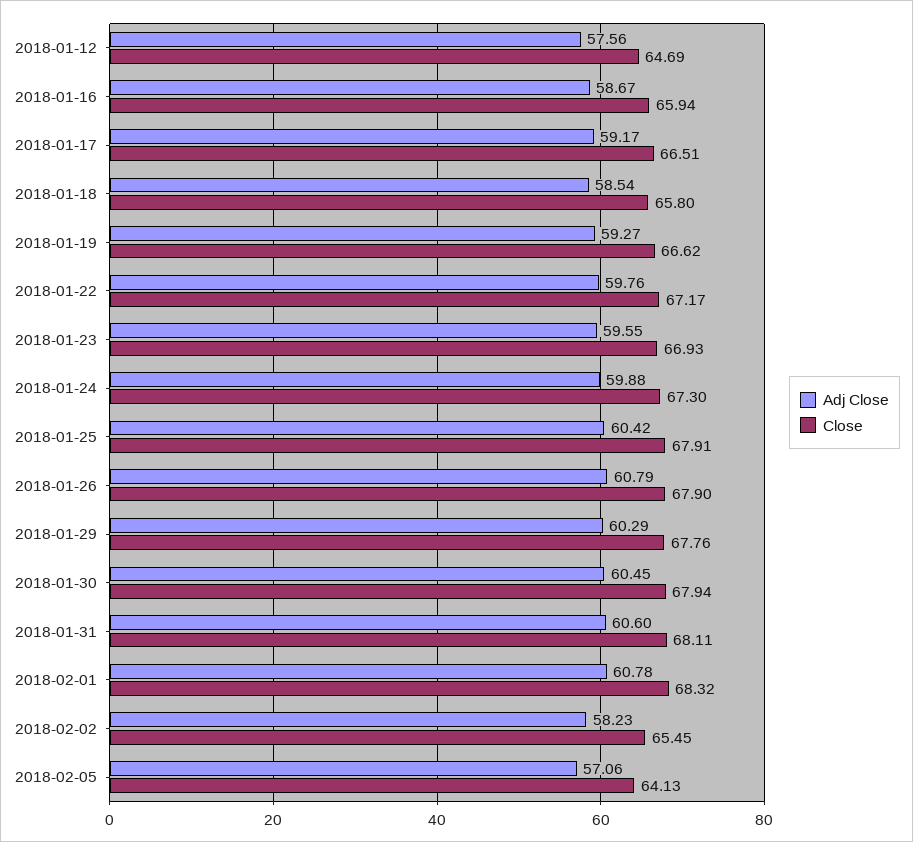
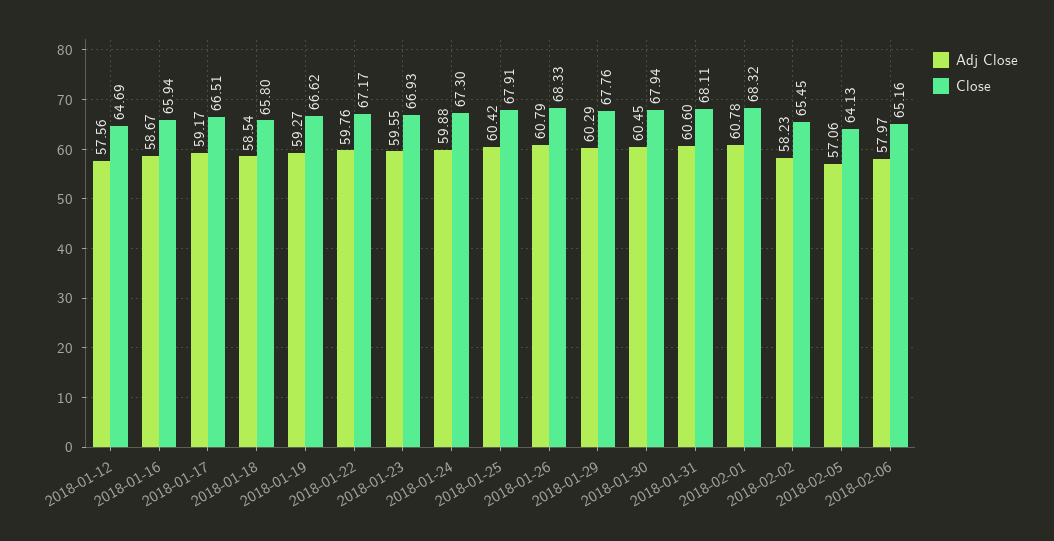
Close, 2018-01-26: 67.9 -> 68.33
Adj Close, 2018-02-06: none -> 57.97
Close, 2018-02-06: none -> 65.16

